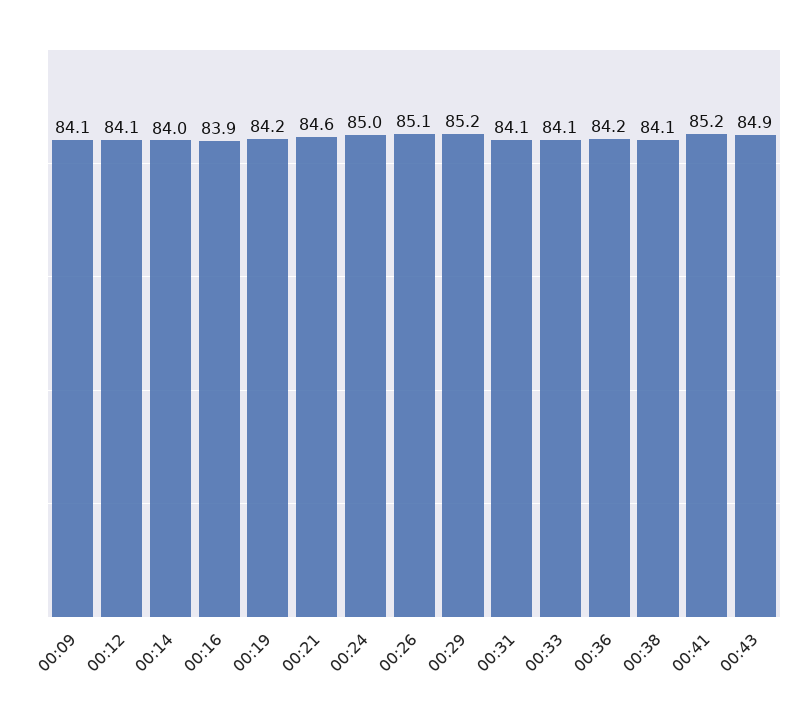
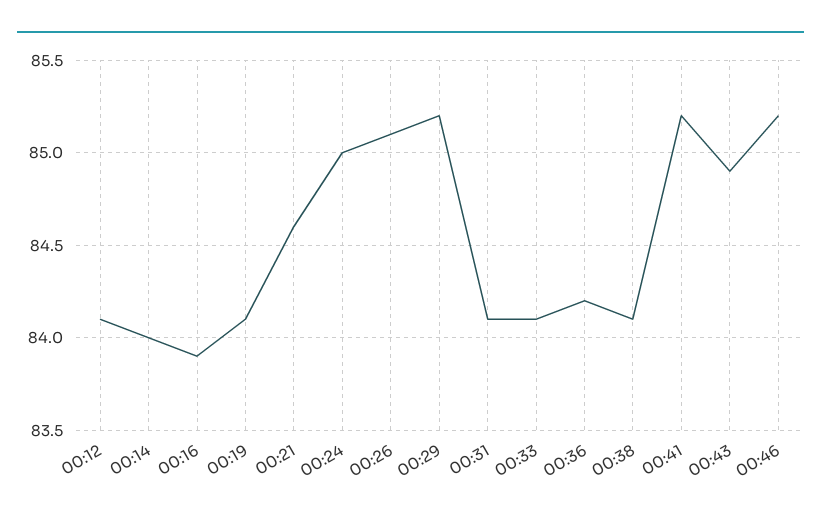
00:09: 84.1 -> none
00:19: 84.2 -> 84.1
00:46: none -> 85.2

